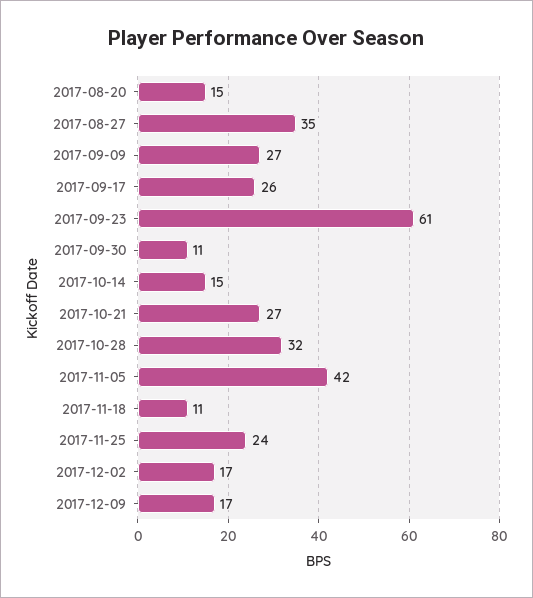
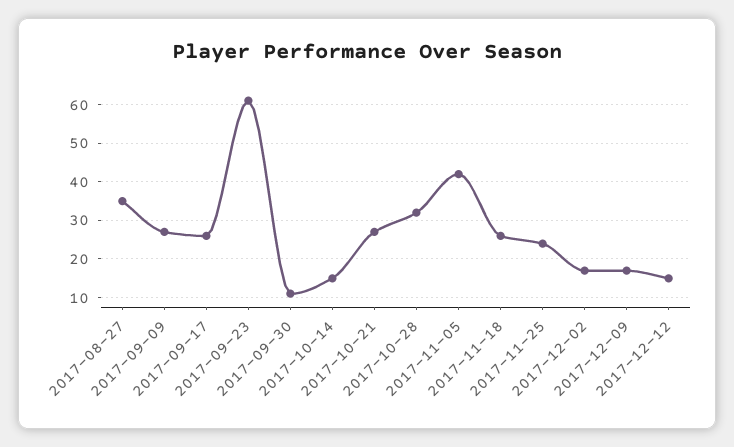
2017-08-20: 15 -> none
2017-11-18: 11 -> 25
2017-12-12: none -> 15

